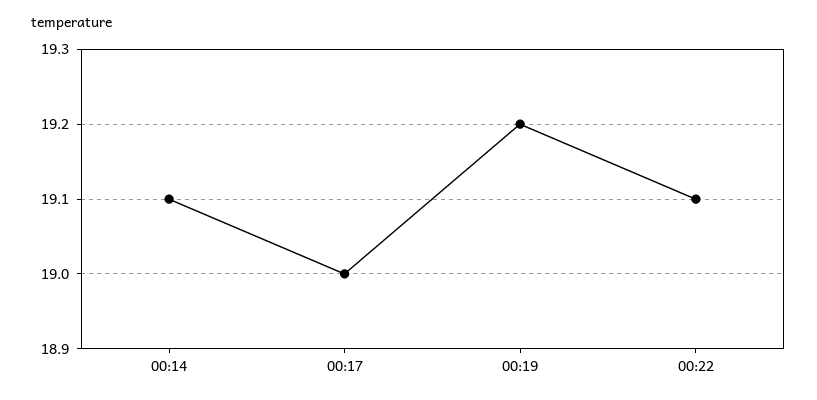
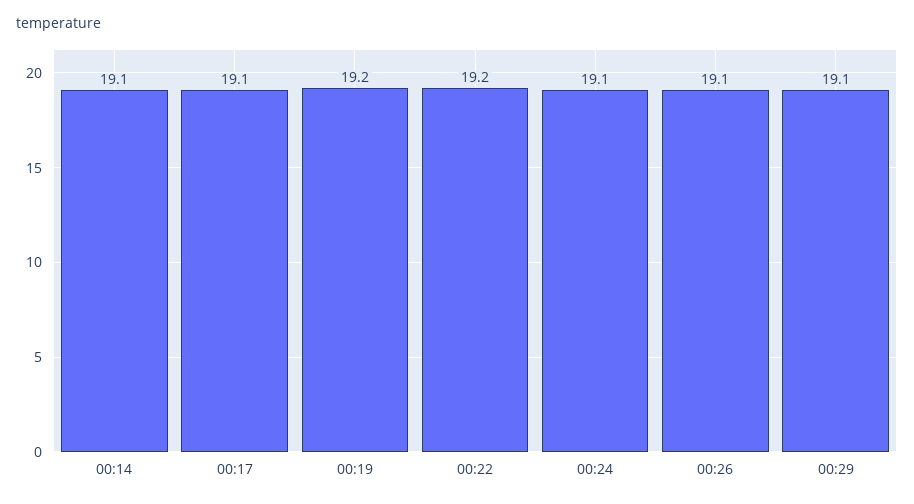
00:17: 19 -> 19.1
00:22: 19.1 -> 19.2
00:24: none -> 19.1
00:26: none -> 19.1
00:29: none -> 19.1

